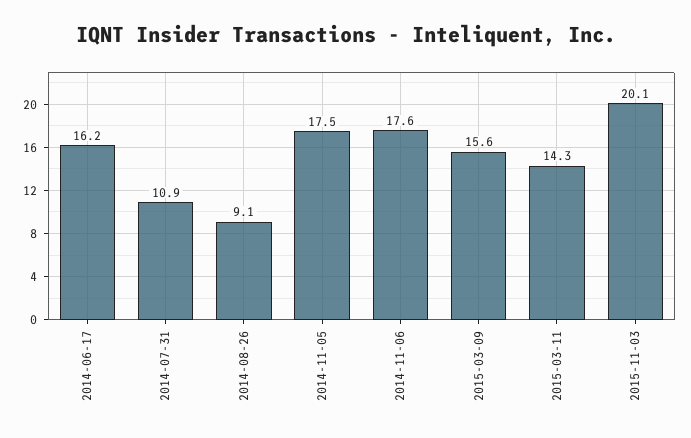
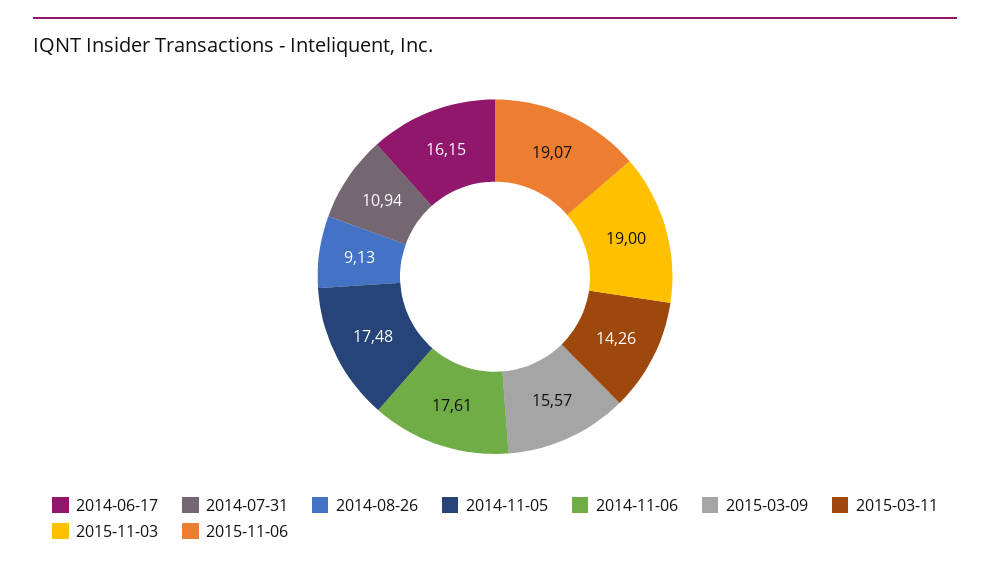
2015-11-03: 20.1 -> 19
2015-11-06: none -> 19.07

